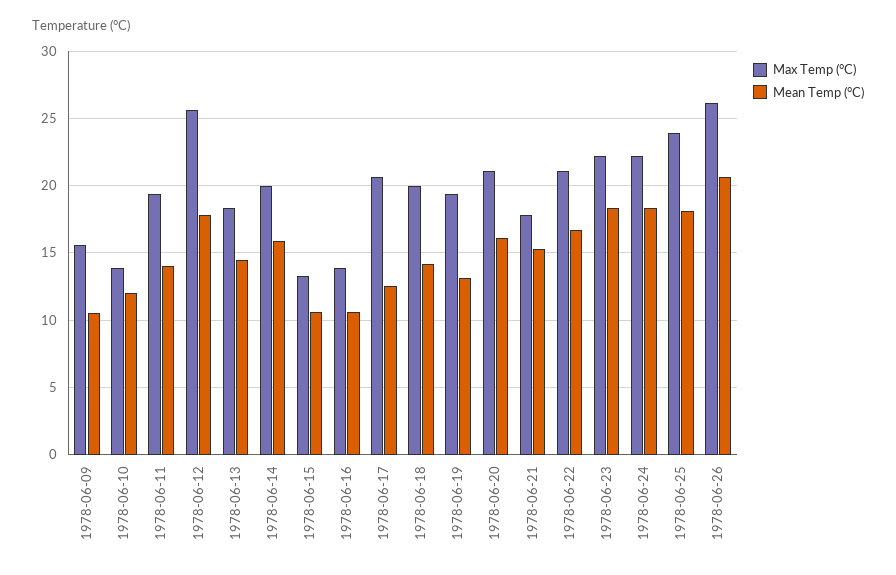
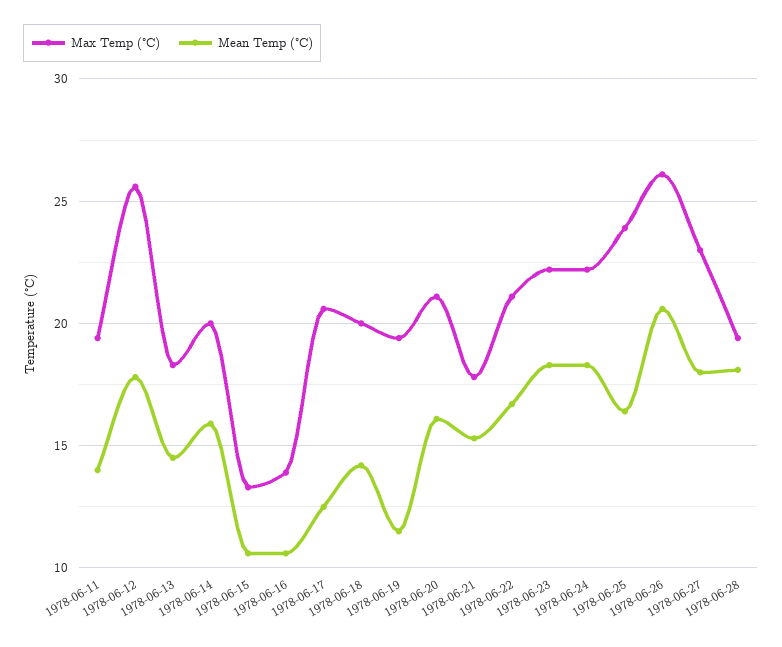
Max Temp (°C), 1978-06-09: 15.5 -> none
Mean Temp (°C), 1978-06-09: 10.5 -> none
Max Temp (°C), 1978-06-10: 14 -> none
Mean Temp (°C), 1978-06-10: 12 -> none
Mean Temp (°C), 1978-06-19: 13 -> 11.5
Mean Temp (°C), 1978-06-25: 18 -> 16.5
Max Temp (°C), 1978-06-27: none -> 23
Mean Temp (°C), 1978-06-27: none -> 18
Max Temp (°C), 1978-06-28: none -> 19.5
Mean Temp (°C), 1978-06-28: none -> 18

